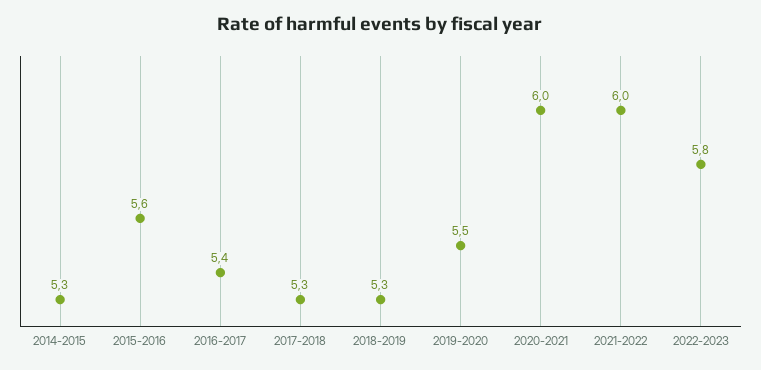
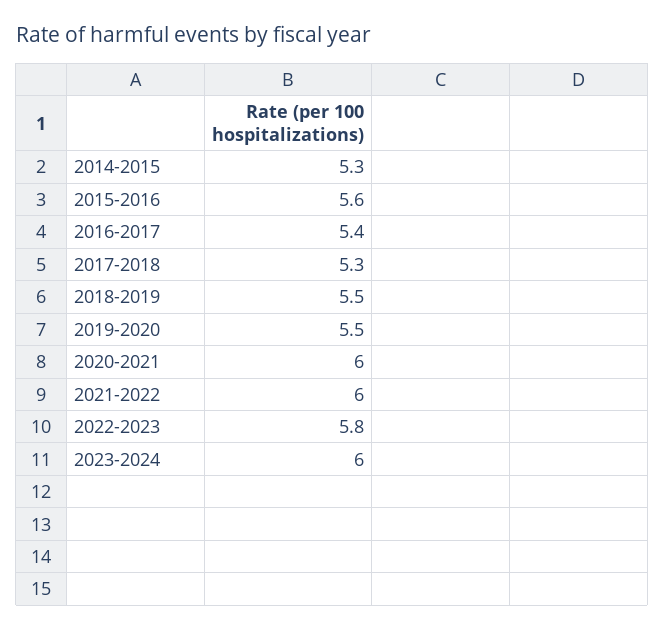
2018-2019: 5.3 -> 5.5
2023-2024: none -> 6

